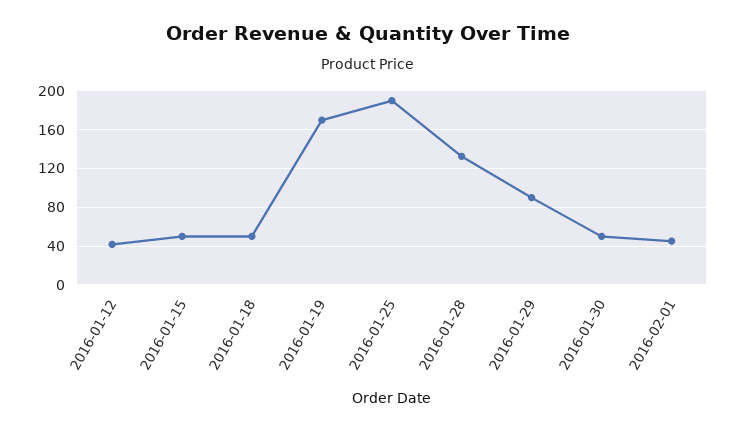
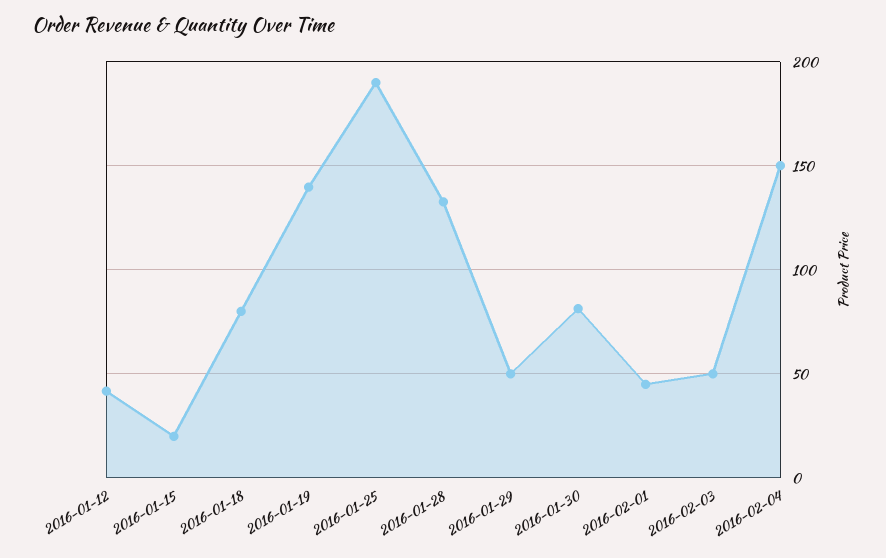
2016-01-15: 50 -> 20
2016-01-18: 50 -> 80
2016-01-19: 170 -> 140
2016-01-29: 90 -> 50
2016-01-30: 50 -> 80
2016-02-03: none -> 50
2016-02-04: none -> 150

